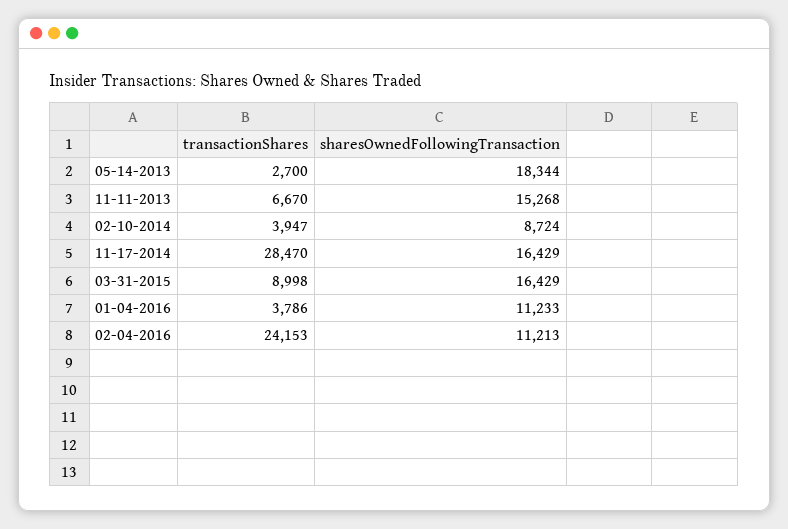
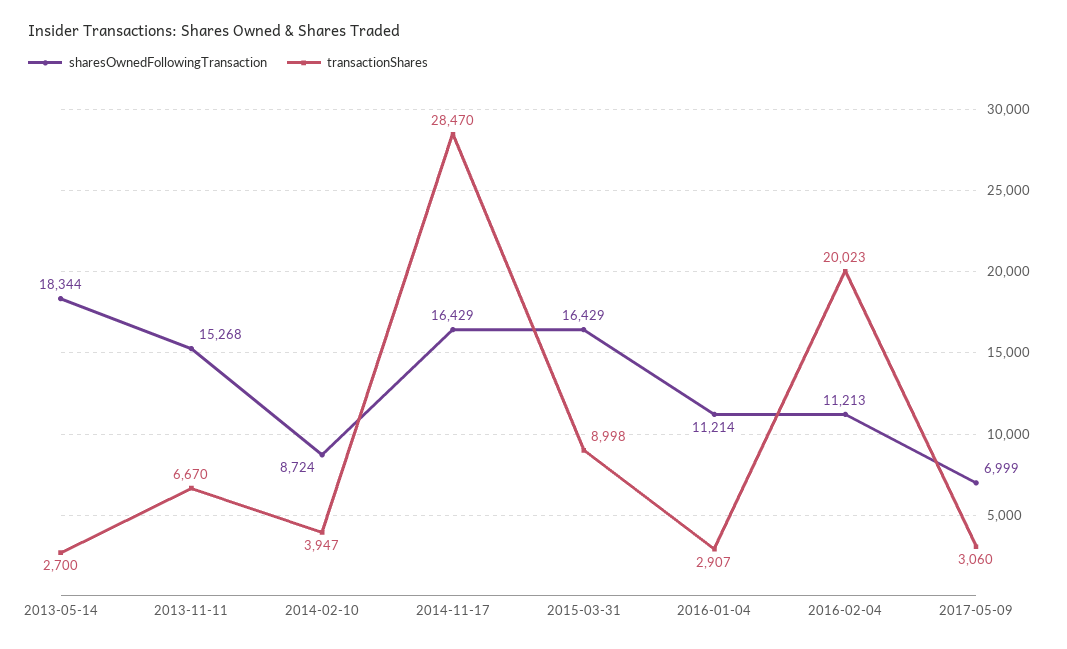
transactionShares, 01-04-2016: 3786 -> 2907
sharesOwnedFollowingTransaction, 01-04-2016: 11233 -> 11214
transactionShares, 02-04-2016: 24153 -> 20023
sharesOwnedFollowingTransaction, 2017-05-09: none -> 6999
transactionShares, 2017-05-09: none -> 3060

